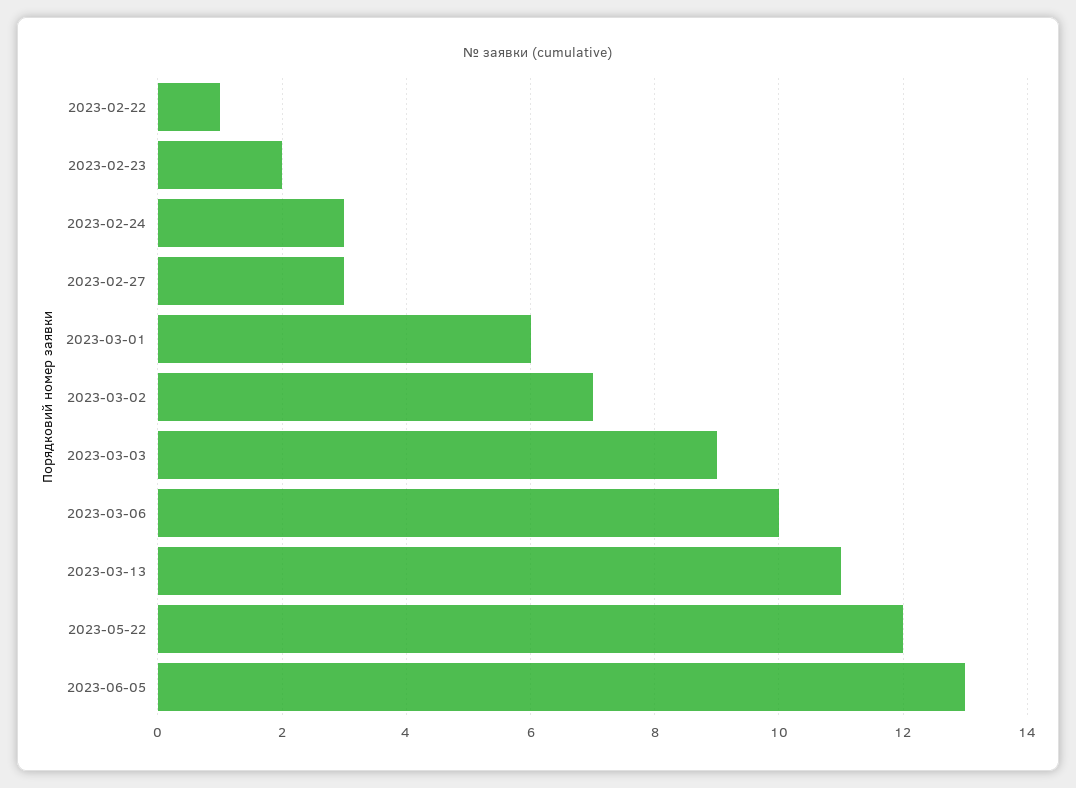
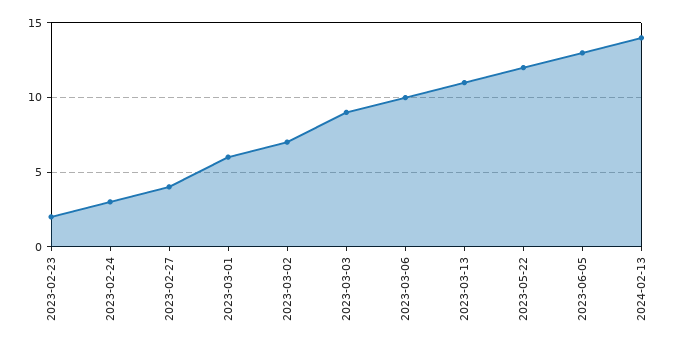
2023-02-22: 1 -> none
2023-02-27: 3 -> 4
2024-02-13: none -> 14

